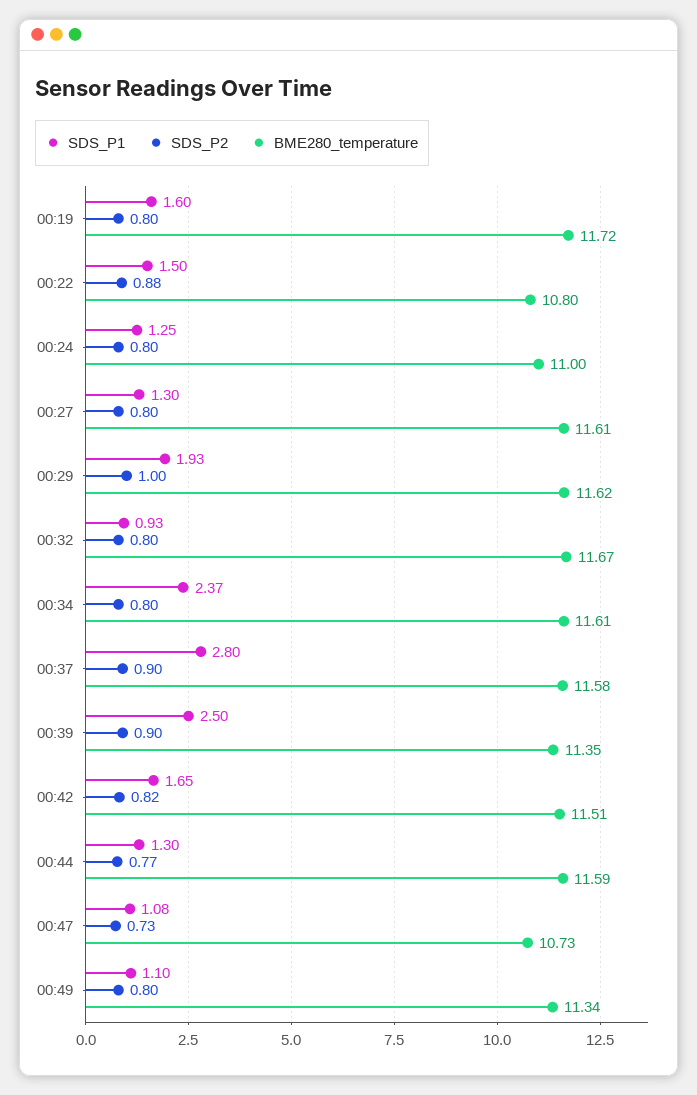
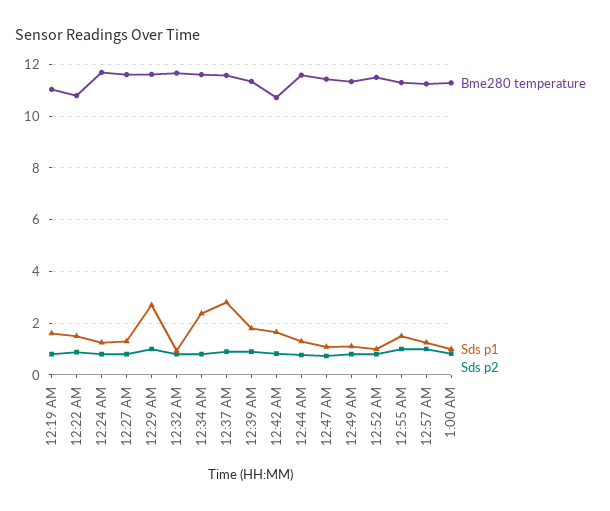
BME280_temperature, 00:19: 11.72 -> 11
BME280_temperature, 00:24: 11 -> 11.75
SDS_P1, 00:29: 1.93 -> 2.75
SDS_P1, 00:39: 2.5 -> 1.75
BME280_temperature, 00:42: 11.51 -> 10.75
BME280_temperature, 00:47: 10.73 -> 11.5
BME280_temperature, 12:52 AM: none -> 11.5
SDS_P1, 12:52 AM: none -> 1
SDS_P2, 12:52 AM: none -> 0.75
BME280_temperature, 12:55 AM: none -> 11.25
SDS_P1, 12:55 AM: none -> 1.5
SDS_P2, 12:55 AM: none -> 1
BME280_temperature, 12:57 AM: none -> 11.25
SDS_P1, 12:57 AM: none -> 1.25
SDS_P2, 12:57 AM: none -> 1
BME280_temperature, 1:00 AM: none -> 11.25
SDS_P1, 1:00 AM: none -> 1
SDS_P2, 1:00 AM: none -> 0.75

